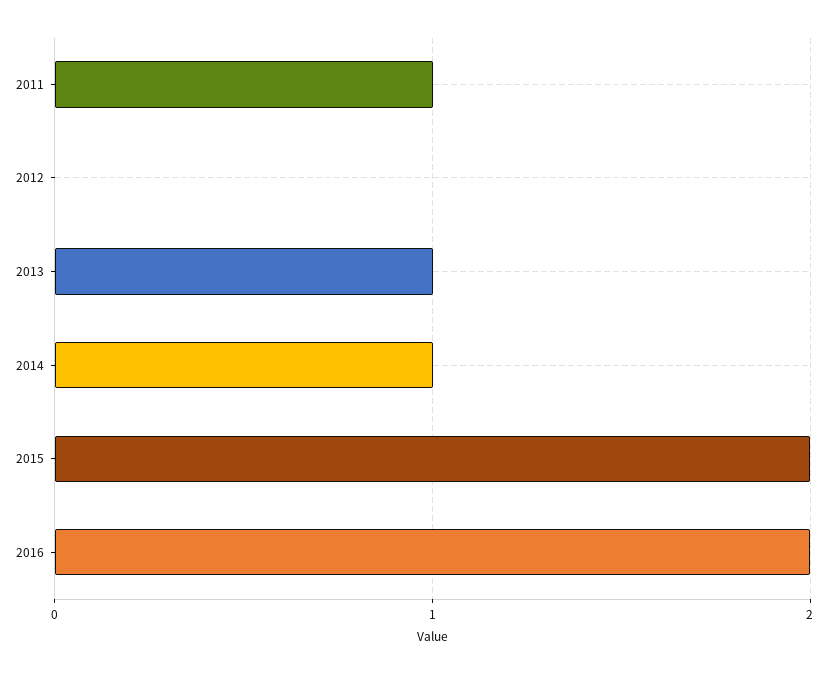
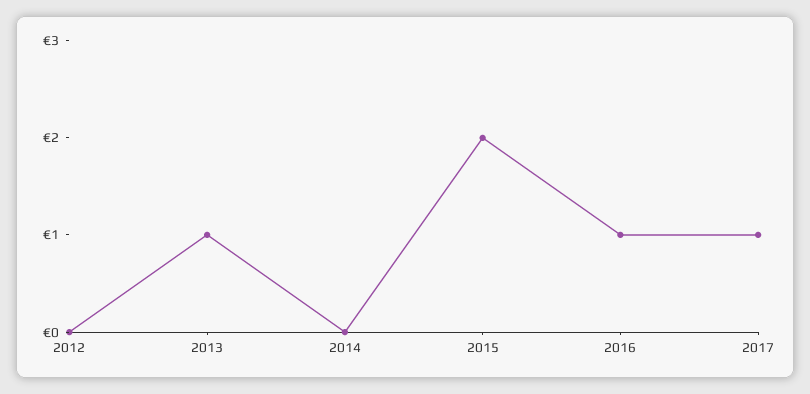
2011: 1 -> none
2014: 1 -> 0
2016: 2 -> 1
2017: none -> 1

